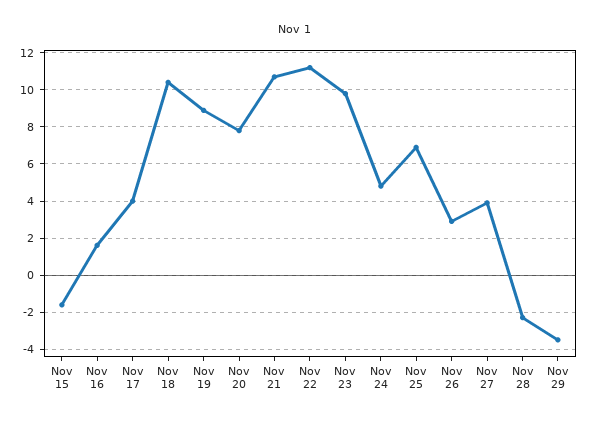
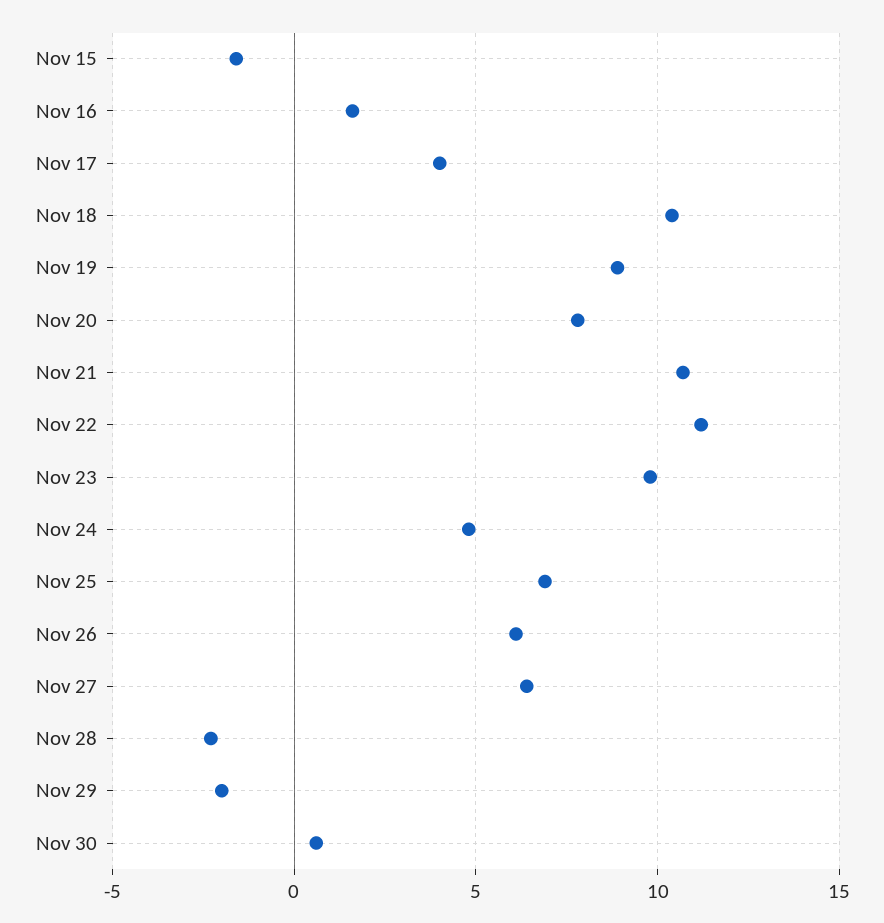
Nov 26: 3 -> 6
Nov 27: 4 -> 6.5
Nov 29: -3.5 -> -2
Nov 30: none -> 0.5

